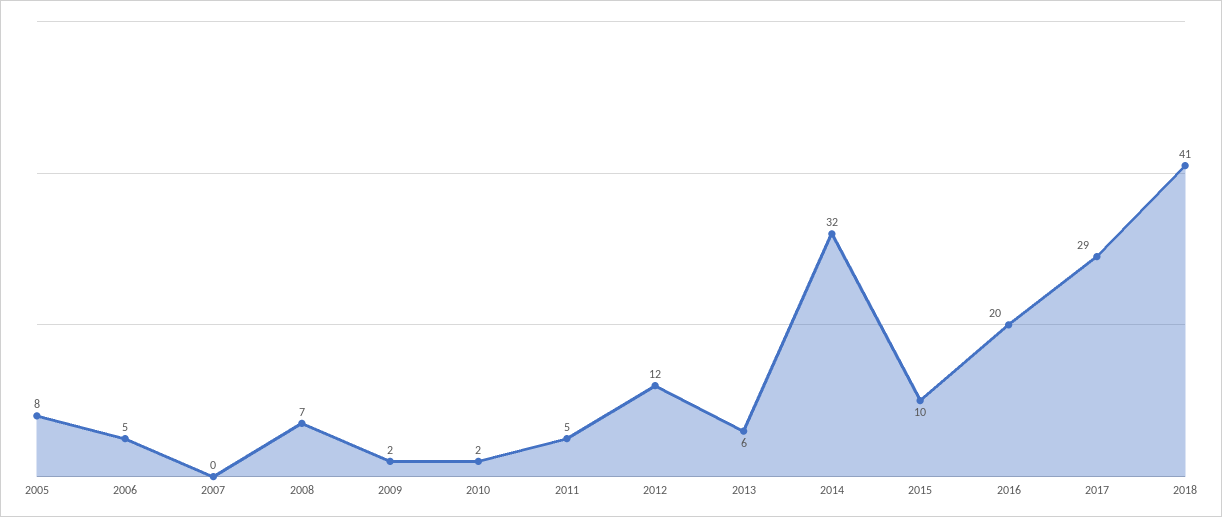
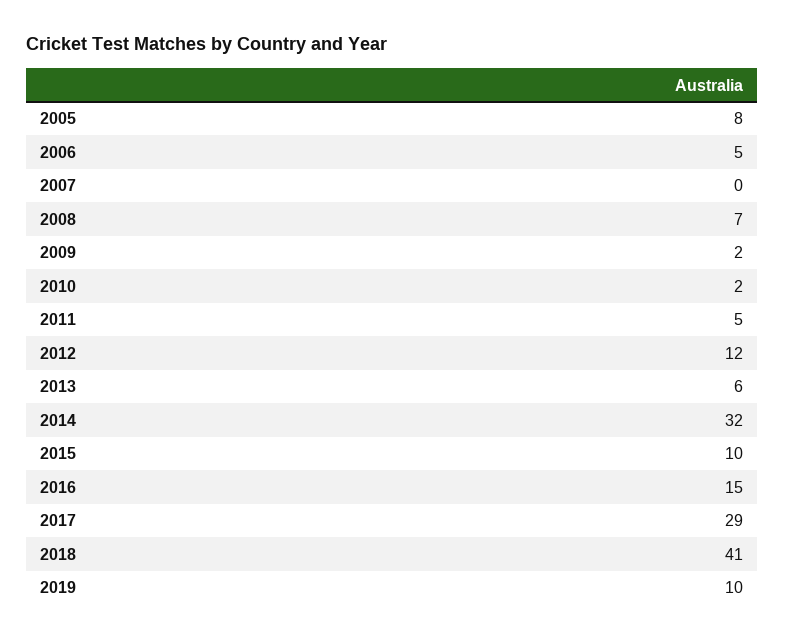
2016: 20 -> 15
2019: none -> 10

